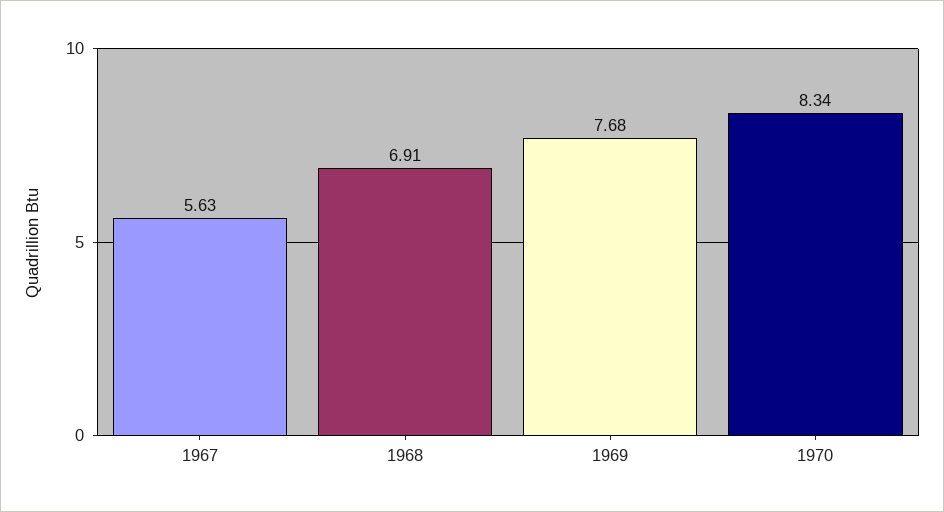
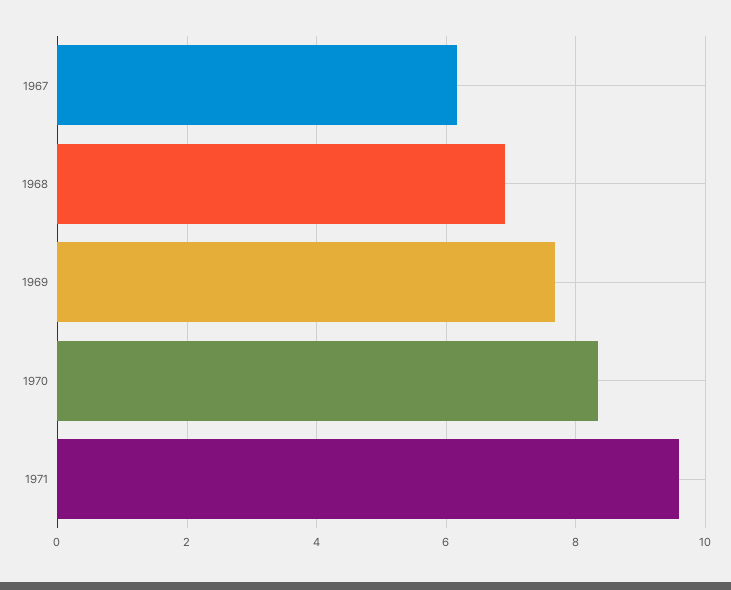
1967: 5.63 -> 6.2
1971: none -> 9.6

